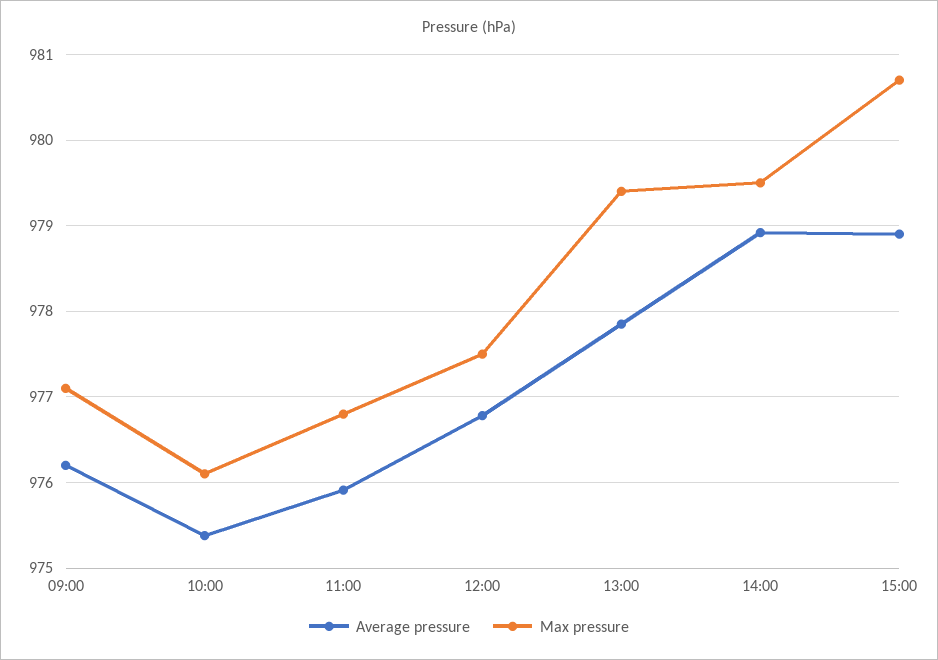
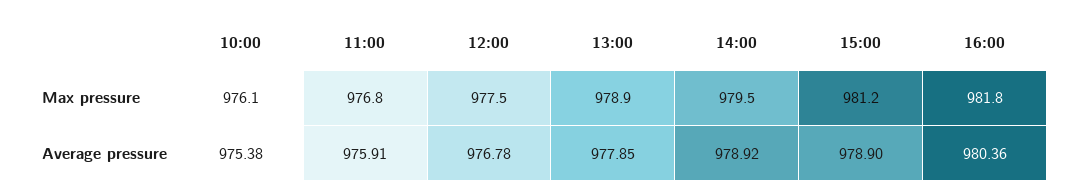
Average pressure, 09:00: 976.2 -> none
Max pressure, 09:00: 977.1 -> none
Max pressure, 13:00: 979.4 -> 978.9
Max pressure, 15:00: 980.7 -> 981.2
Max pressure, 16:00: none -> 981.8
Average pressure, 16:00: none -> 980.36

